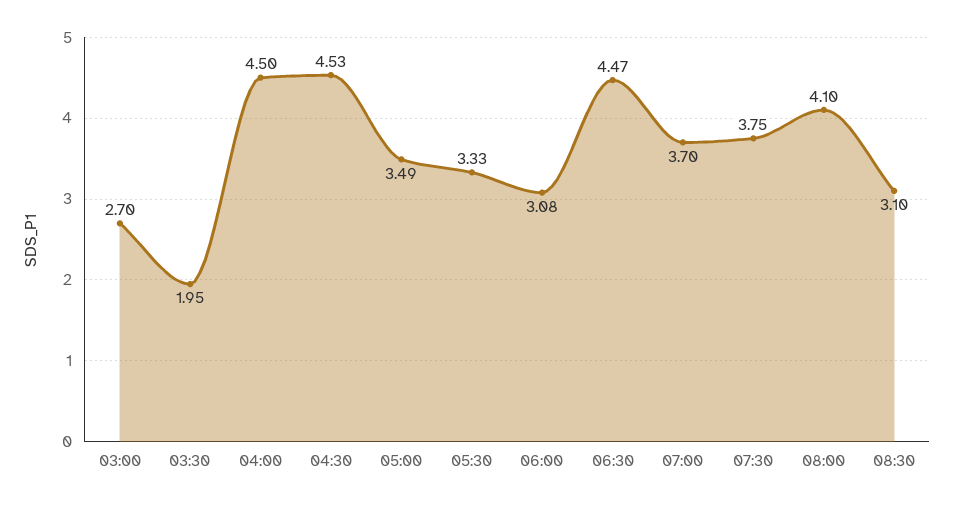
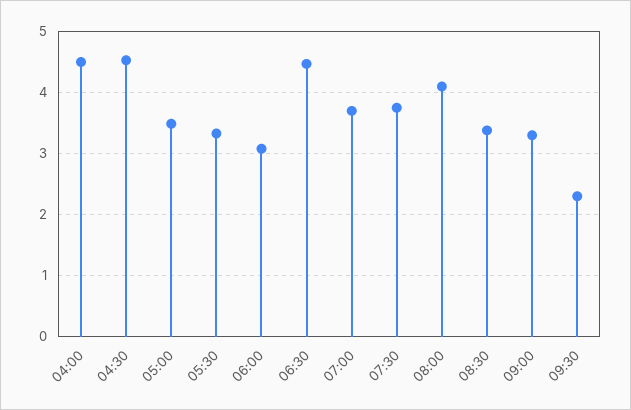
03:00: 2.7 -> none
03:30: 1.95 -> none
08:30: 3.1 -> 3.4
09:00: none -> 3.3
09:30: none -> 2.3

